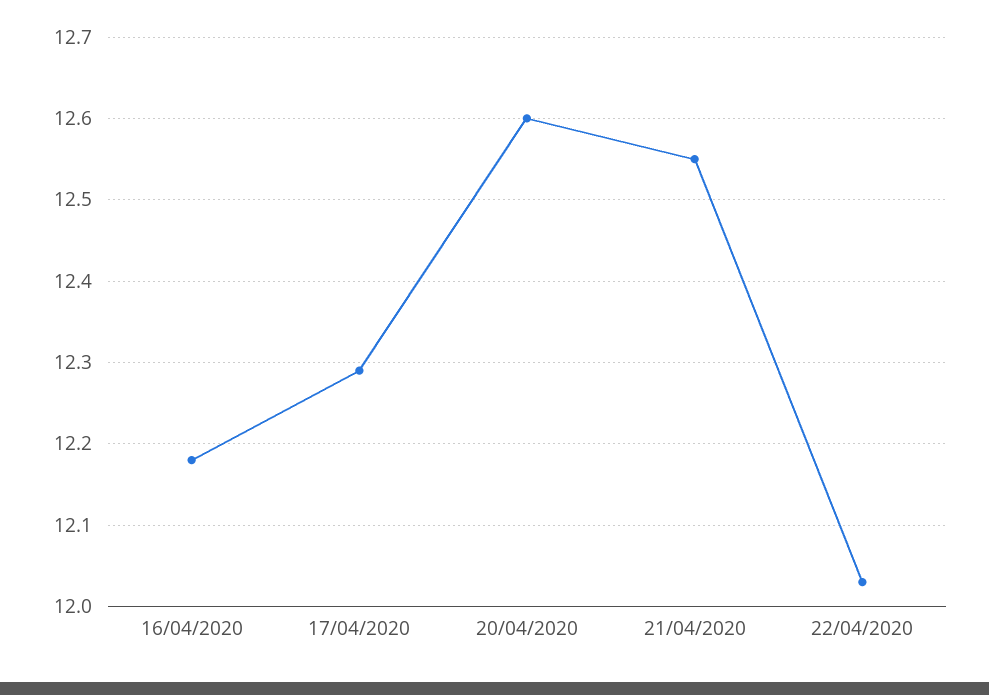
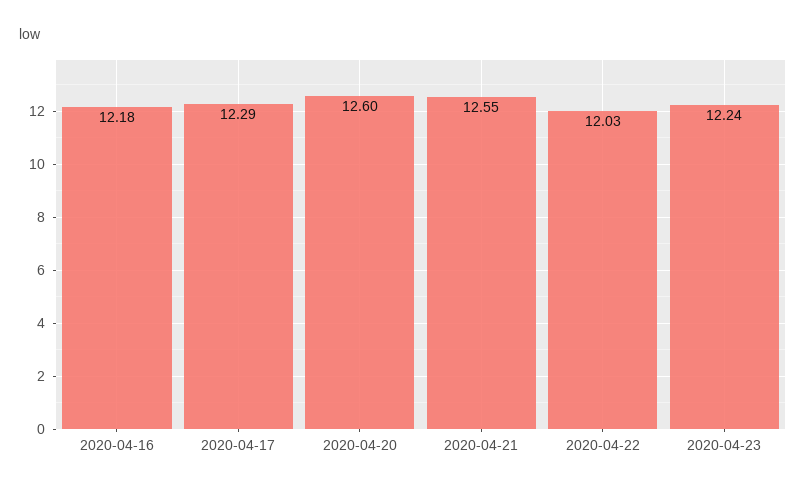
2020-04-23: none -> 12.24

